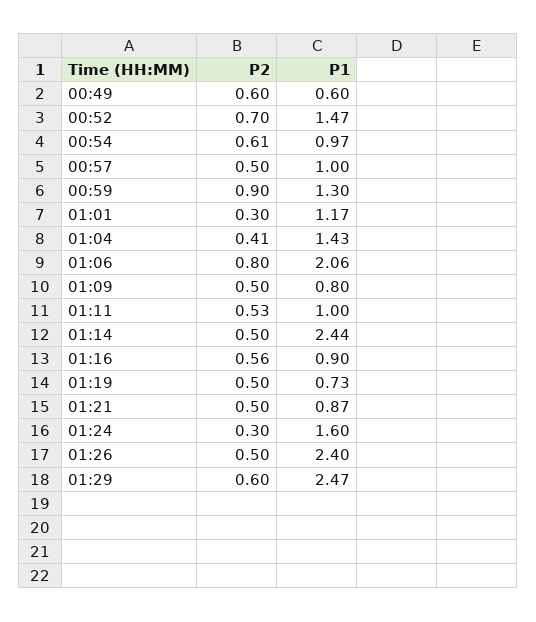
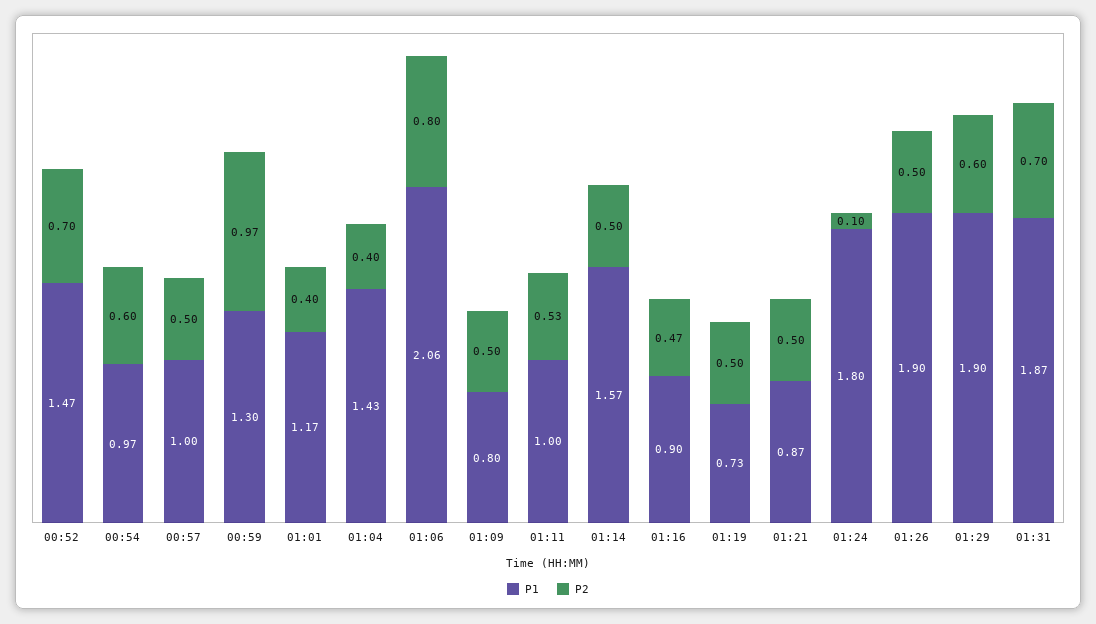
P2, 00:49: 0.6 -> none
P1, 00:49: 0.6 -> none
P2, 00:54: 0.61 -> 0.6
P2, 00:59: 0.9 -> 0.97
P2, 01:01: 0.3 -> 0.4
P2, 01:04: 0.41 -> 0.4
P1, 01:14: 2.44 -> 1.57
P2, 01:16: 0.56 -> 0.47
P2, 01:24: 0.3 -> 0.1
P1, 01:24: 1.6 -> 1.8
P1, 01:26: 2.4 -> 1.9
P1, 01:29: 2.47 -> 1.9
P1, 01:31: none -> 1.87
P2, 01:31: none -> 0.7

